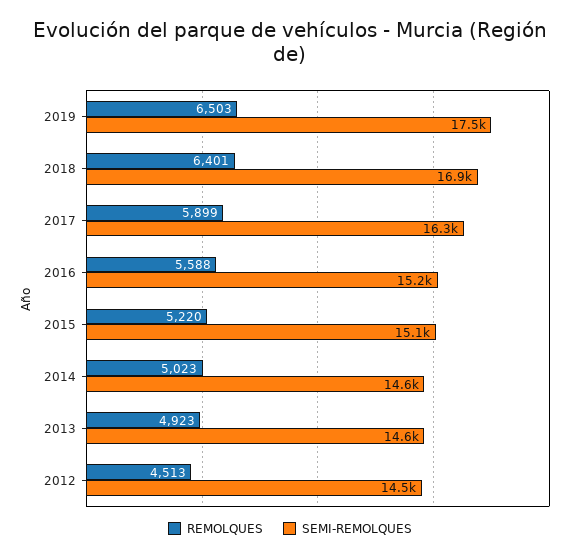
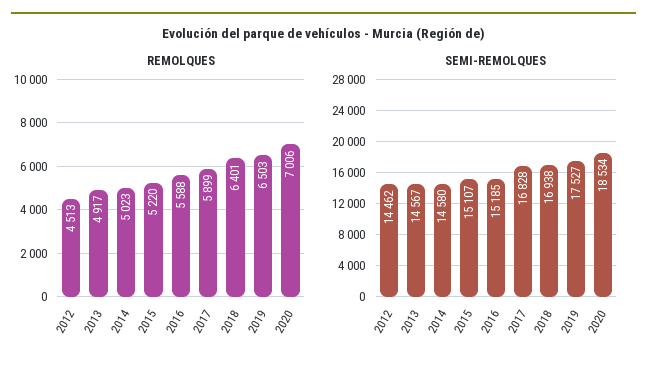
SEMI-REMOLQUES, 2017: 16300 -> 16828
REMOLQUES, 2013: 4923 -> 4917
REMOLQUES, 2020: none -> 7006
SEMI-REMOLQUES, 2020: none -> 18534

